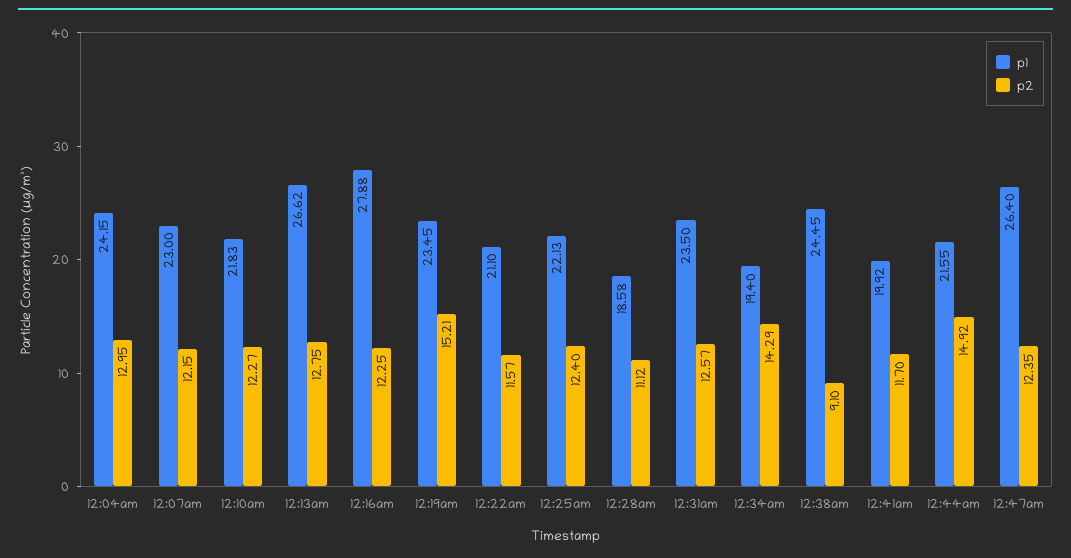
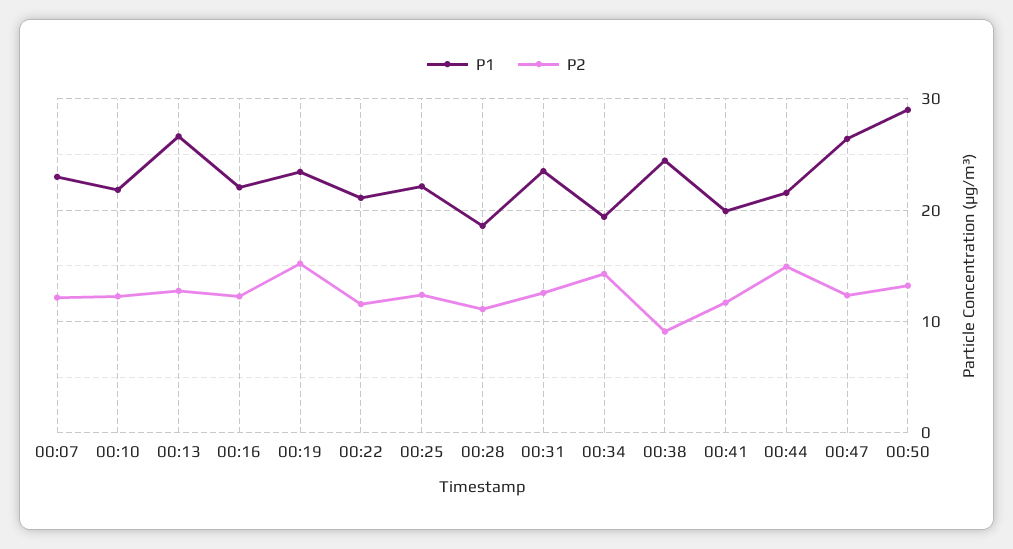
p1, 12:04am: 24.15 -> none
p2, 12:04am: 12.95 -> none
p1, 12:16am: 27.88 -> 22
p1, 00:50: none -> 29
p2, 00:50: none -> 13

